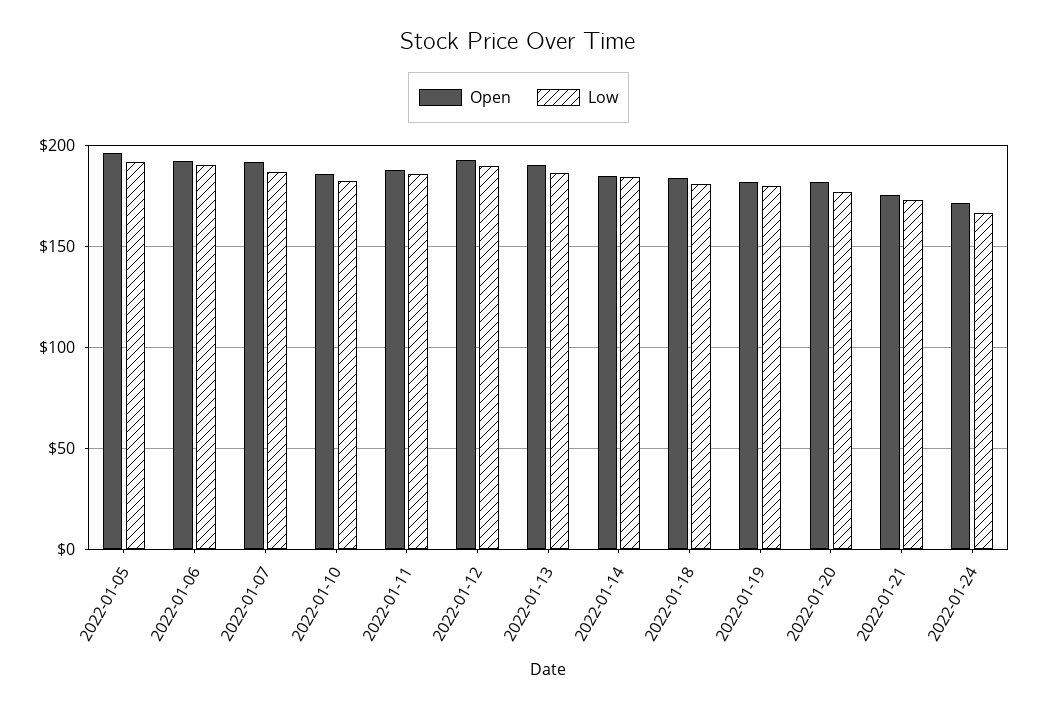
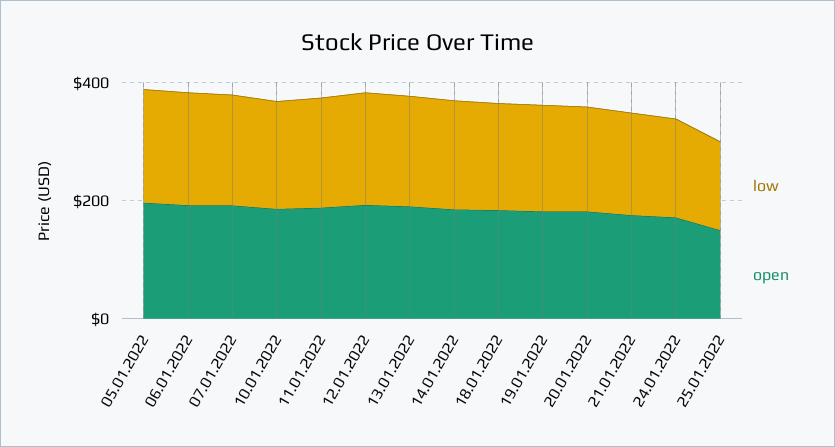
Low, 25.01.2022: none -> 150
Open, 25.01.2022: none -> 150

